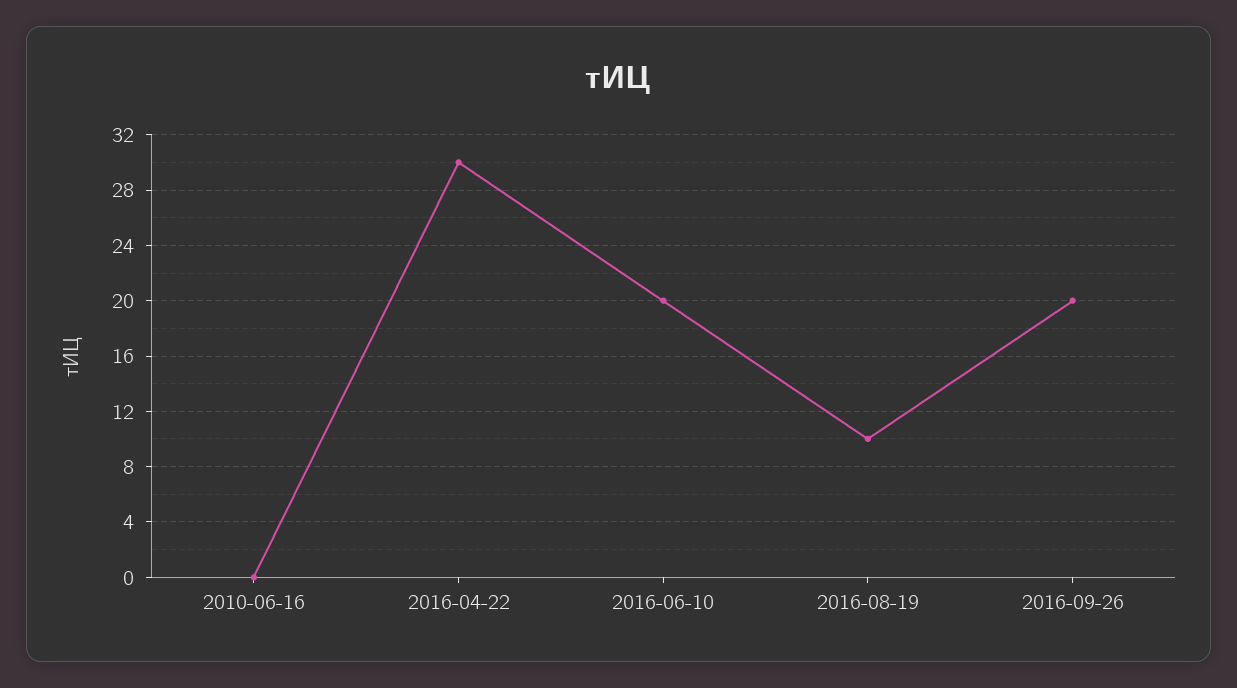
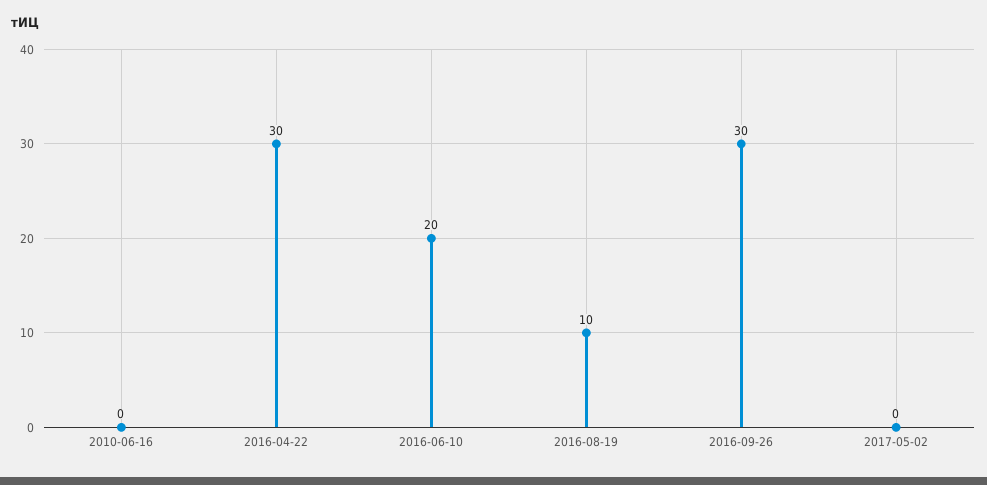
2016-09-26: 20 -> 30
2017-05-02: none -> 0

